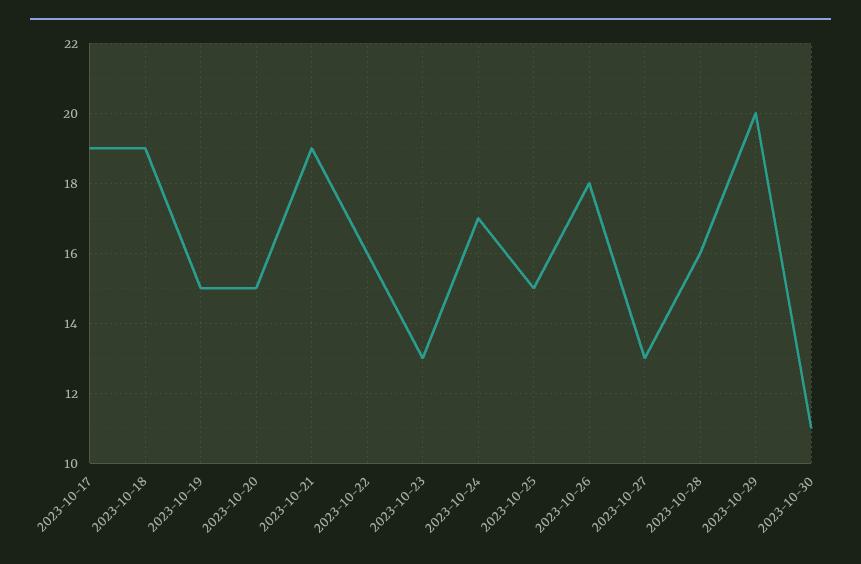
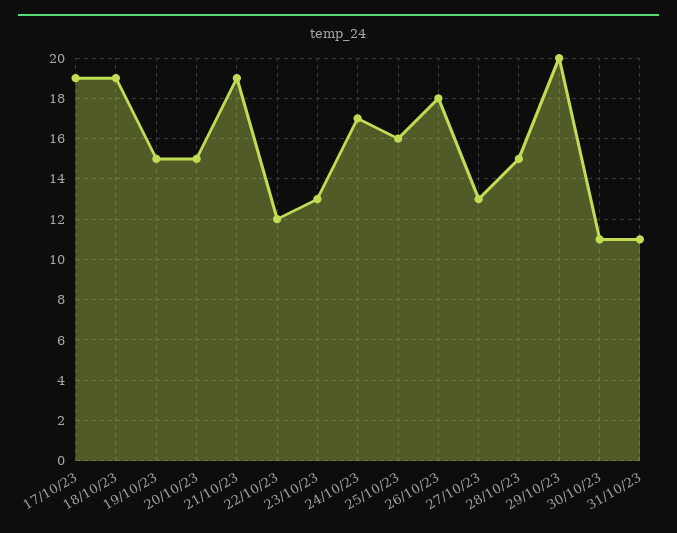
2023-10-22: 16 -> 12
2023-10-25: 15 -> 16
2023-10-28: 16 -> 15
31/10/23: none -> 11

